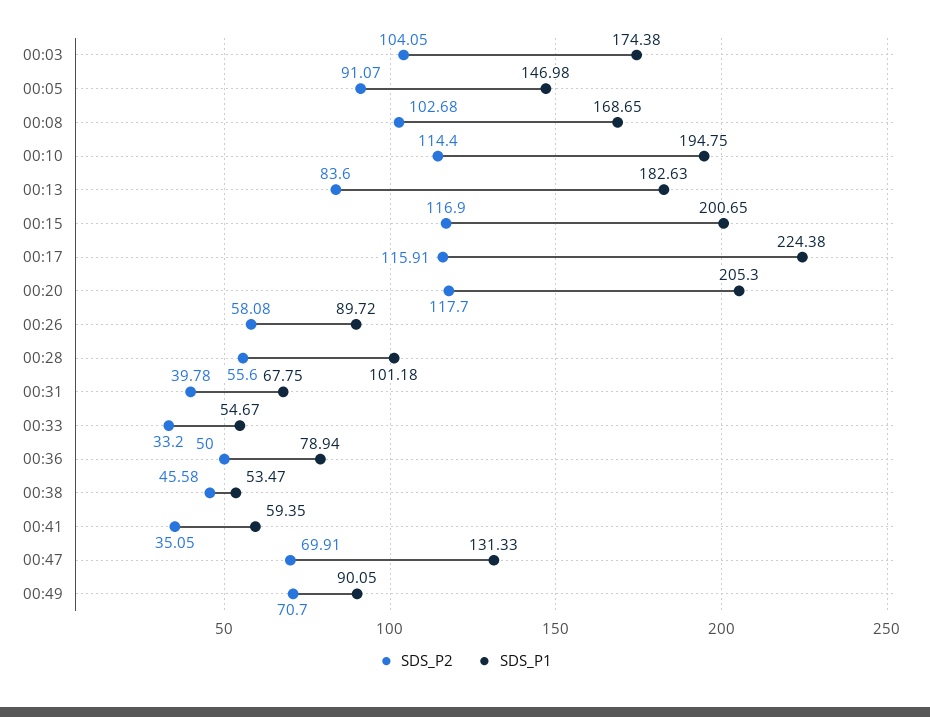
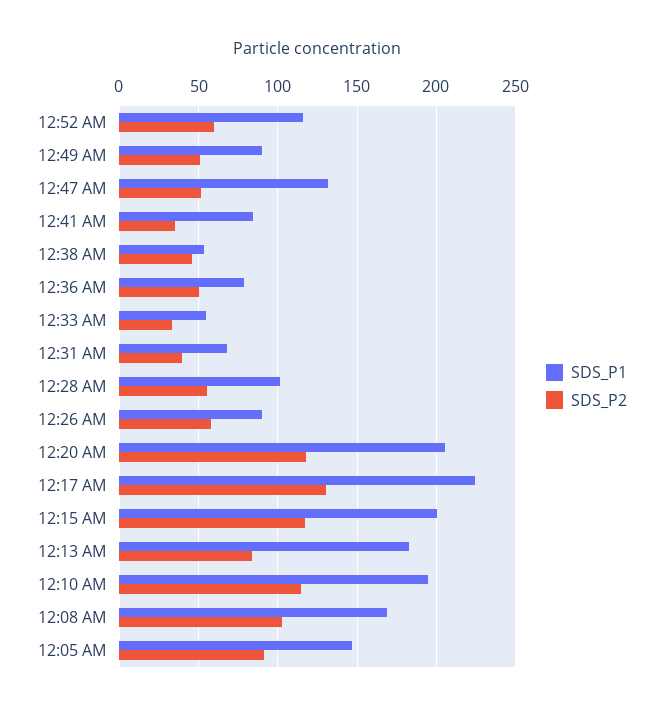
SDS_P2, 00:03: 104.05 -> none
SDS_P1, 00:03: 174.38 -> none
SDS_P2, 00:17: 115.91 -> 130
SDS_P1, 00:41: 59.35 -> 85
SDS_P2, 00:47: 69.91 -> 50
SDS_P2, 00:49: 70.7 -> 50
SDS_P1, 12:52 AM: none -> 115
SDS_P2, 12:52 AM: none -> 60

